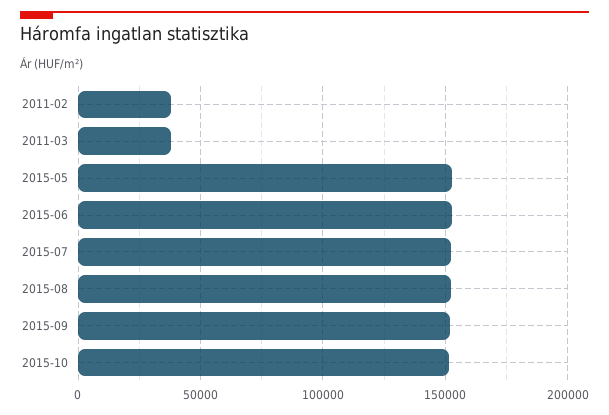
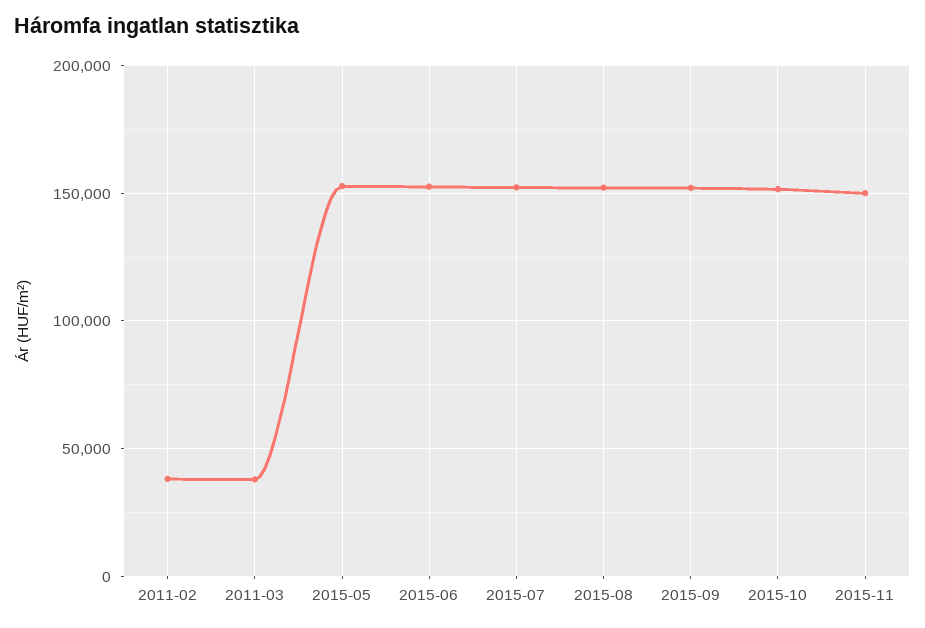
2015-11: none -> 150000

